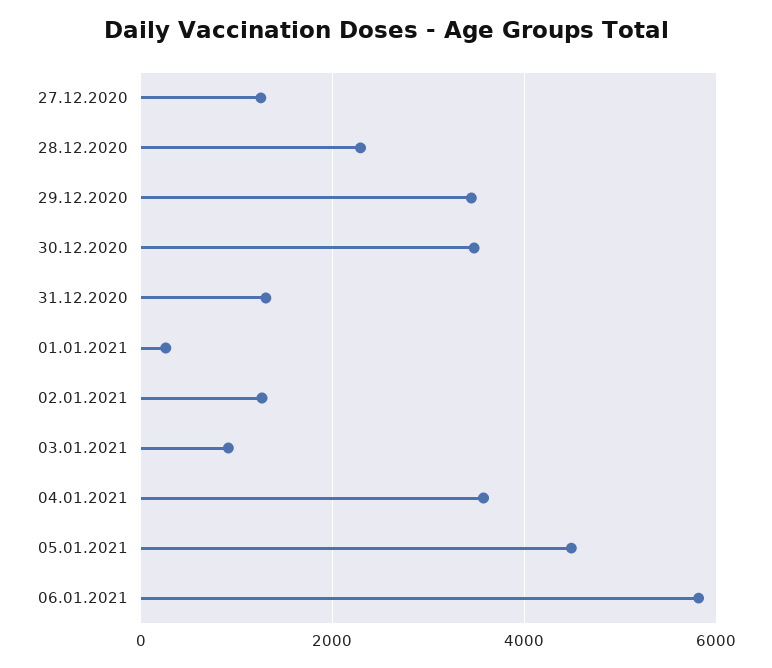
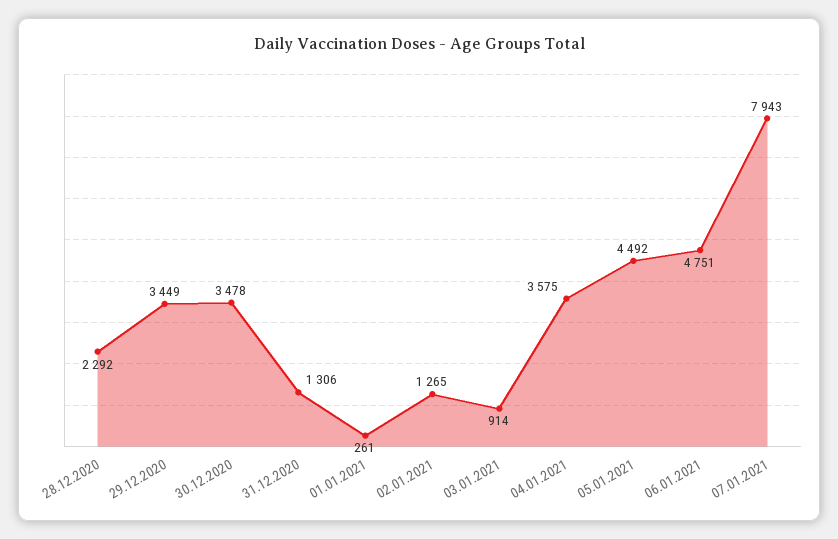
27.12.2020: 1200 -> none
06.01.2021: 5800 -> 4751
07.01.2021: none -> 7943

